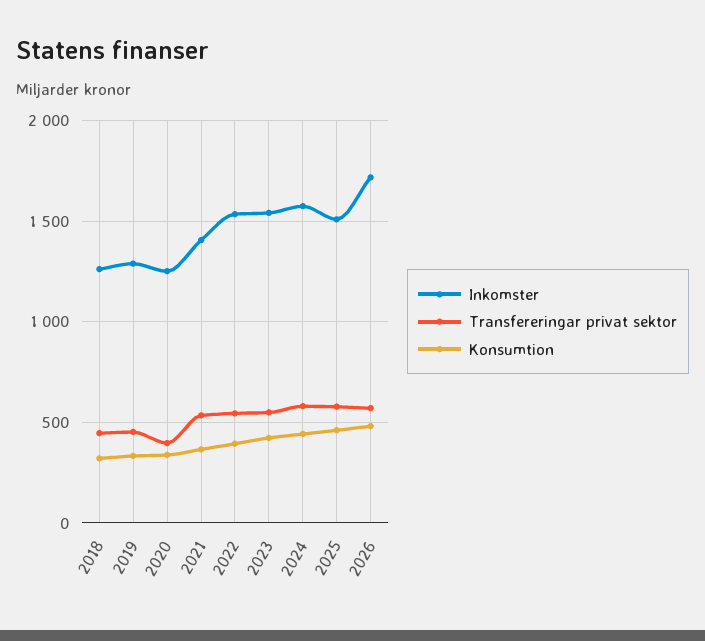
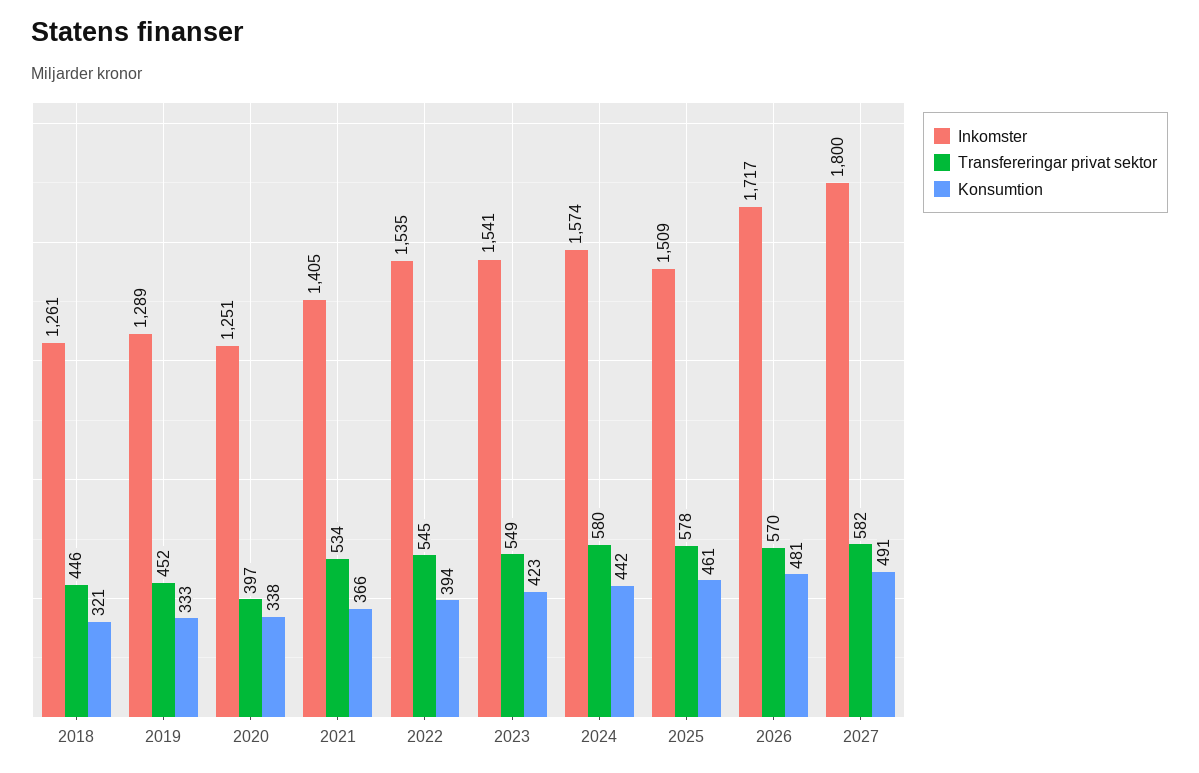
Inkomster, 2027: none -> 1800
Transfereringar privat sektor, 2027: none -> 582
Konsumtion, 2027: none -> 491

